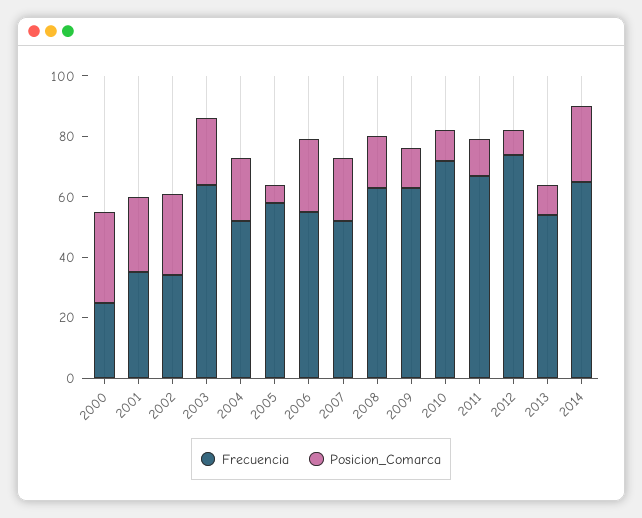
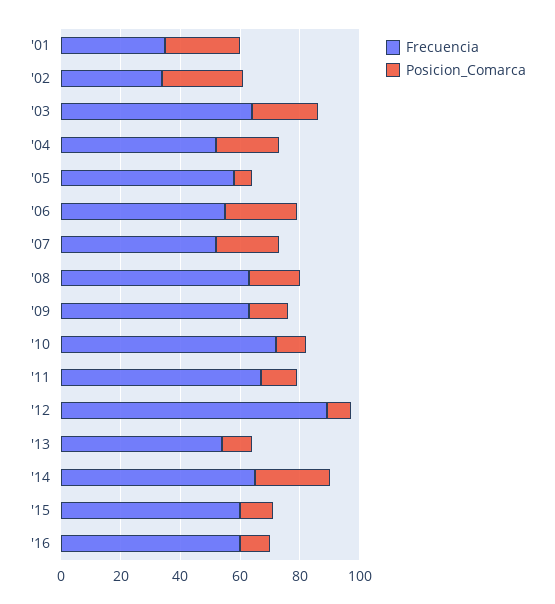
Frecuencia, 2000: 25 -> none
Posicion_Comarca, 2000: 30 -> none
Frecuencia, 2012: 75 -> 90
Frecuencia, '15: none -> 60
Posicion_Comarca, '15: none -> 10
Frecuencia, '16: none -> 60
Posicion_Comarca, '16: none -> 10

